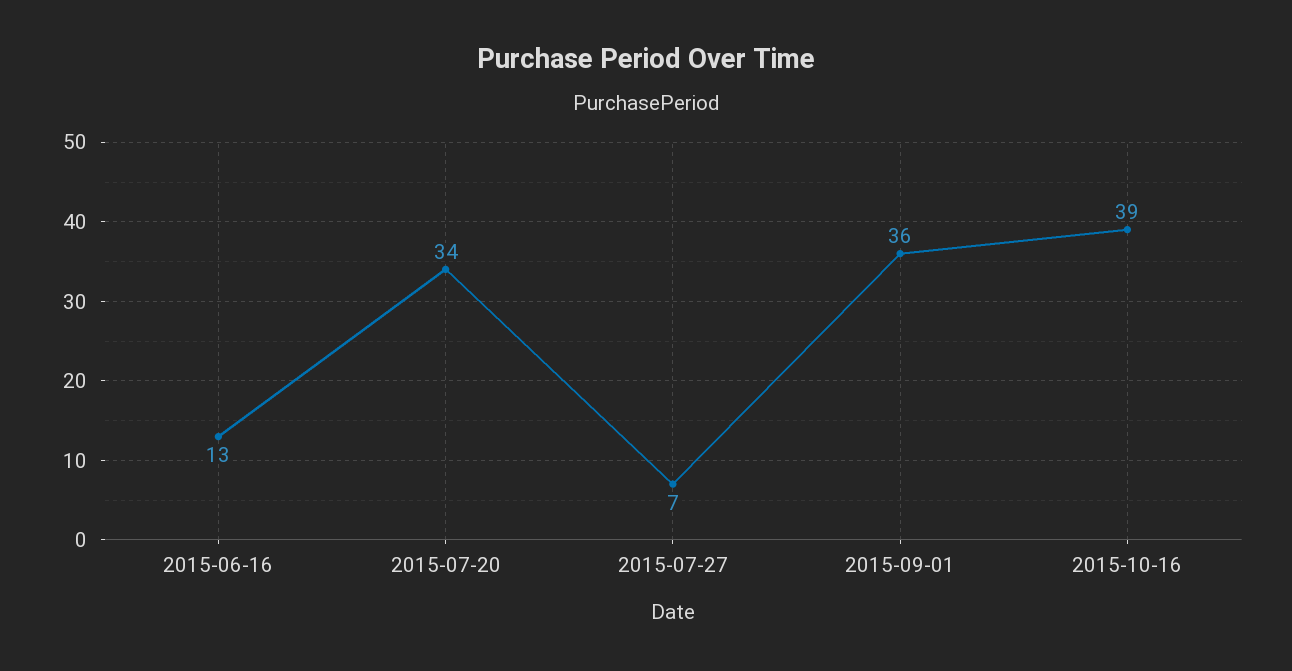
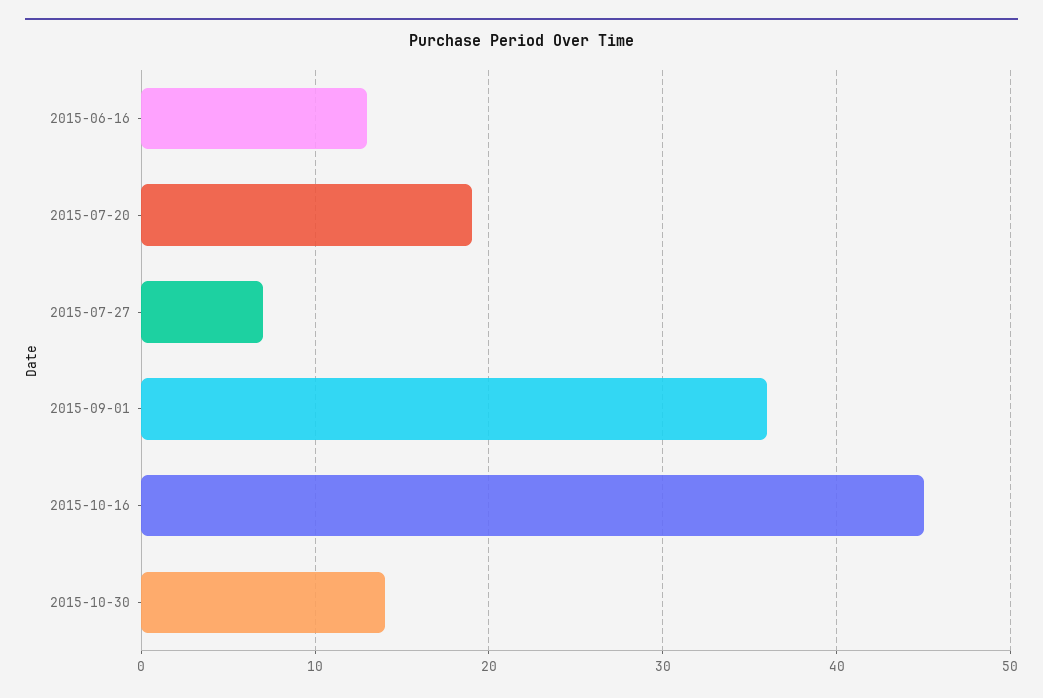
2015-07-20: 34 -> 19
2015-10-16: 39 -> 45
2015-10-30: none -> 14

